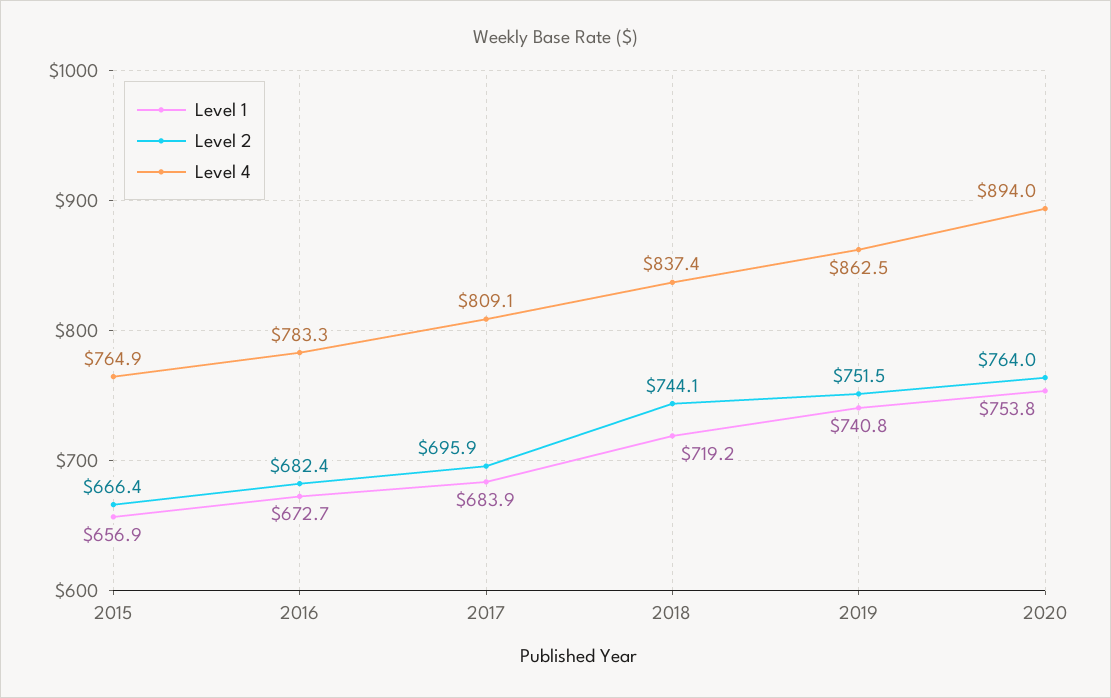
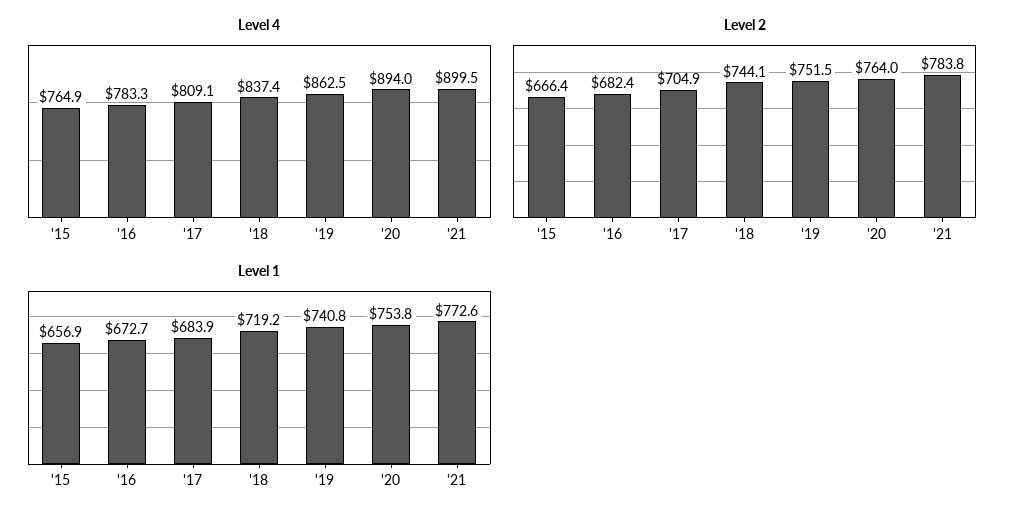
Level 2, 2017: 695.9 -> 704.9
Level 4, '21: none -> 899.5
Level 2, '21: none -> 783.8
Level 1, '21: none -> 772.6

